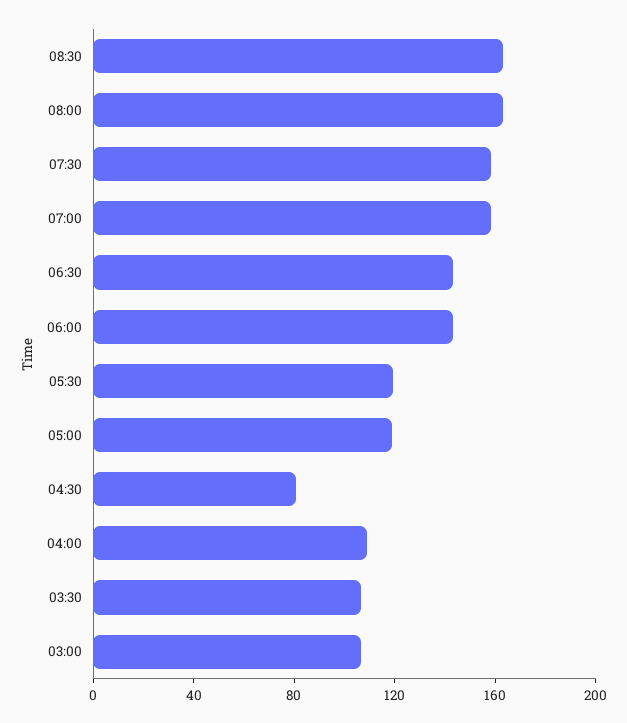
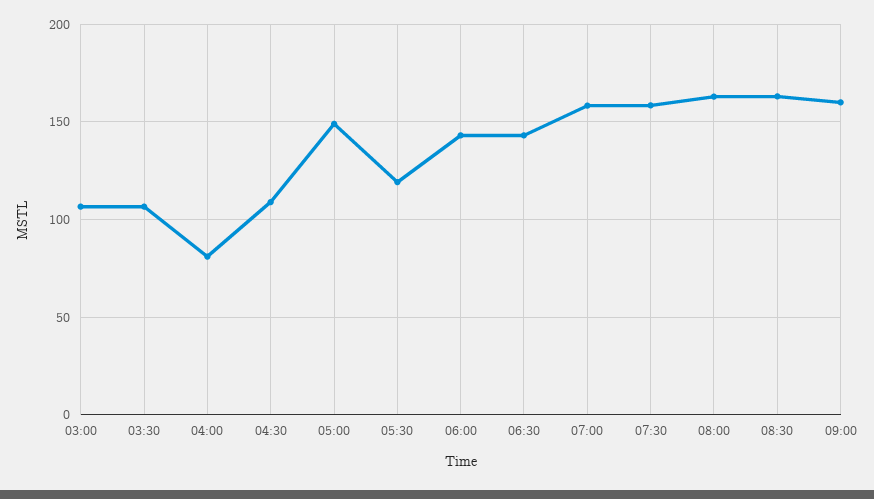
05:00: 120 -> 150
04:30: 80 -> 110
04:00: 110 -> 80
09:00: none -> 160

